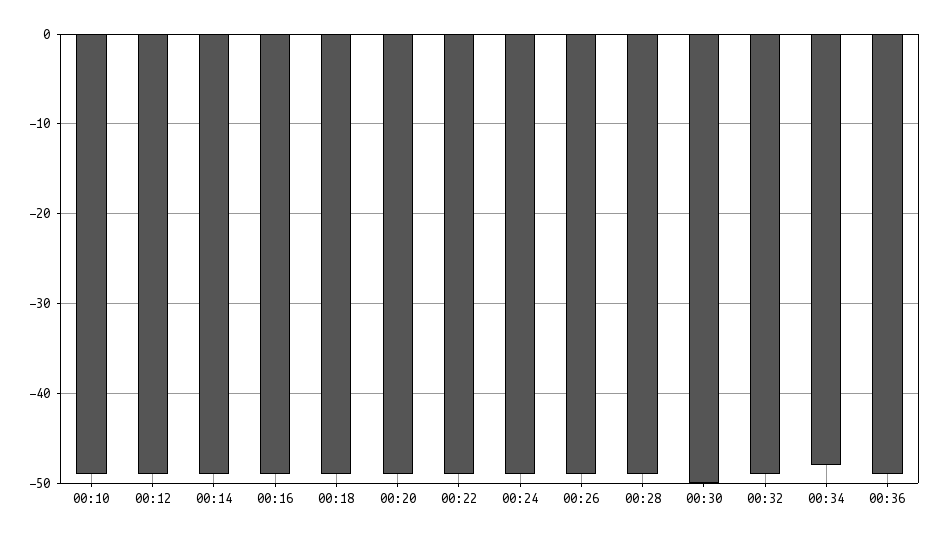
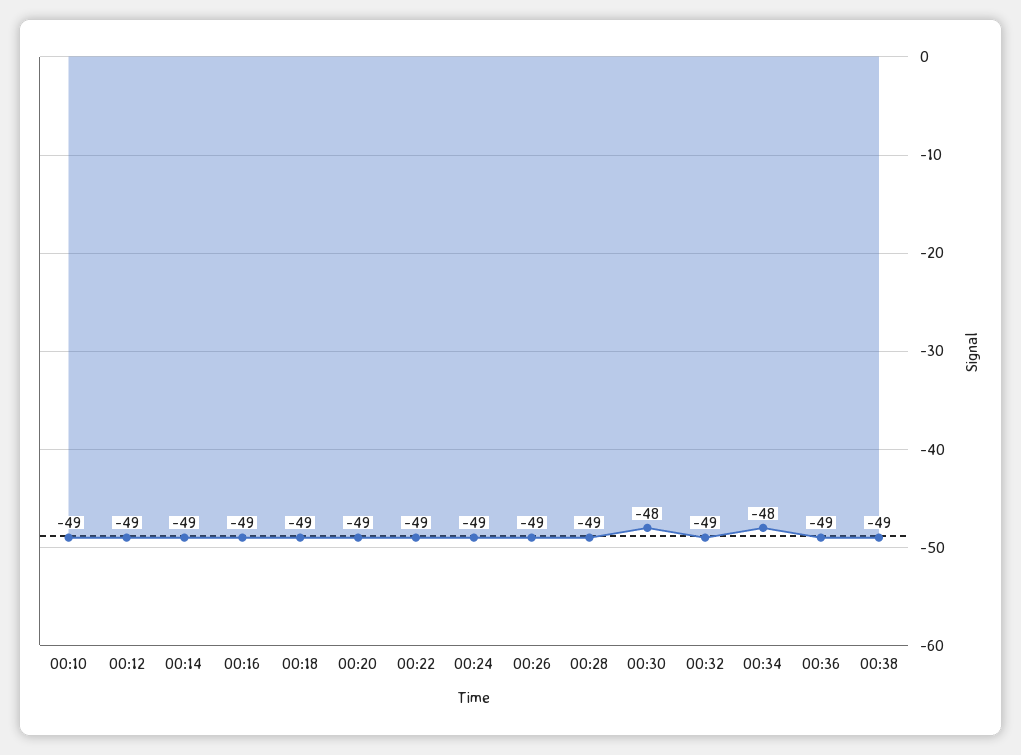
00:30: -50 -> -48
00:38: none -> -49

